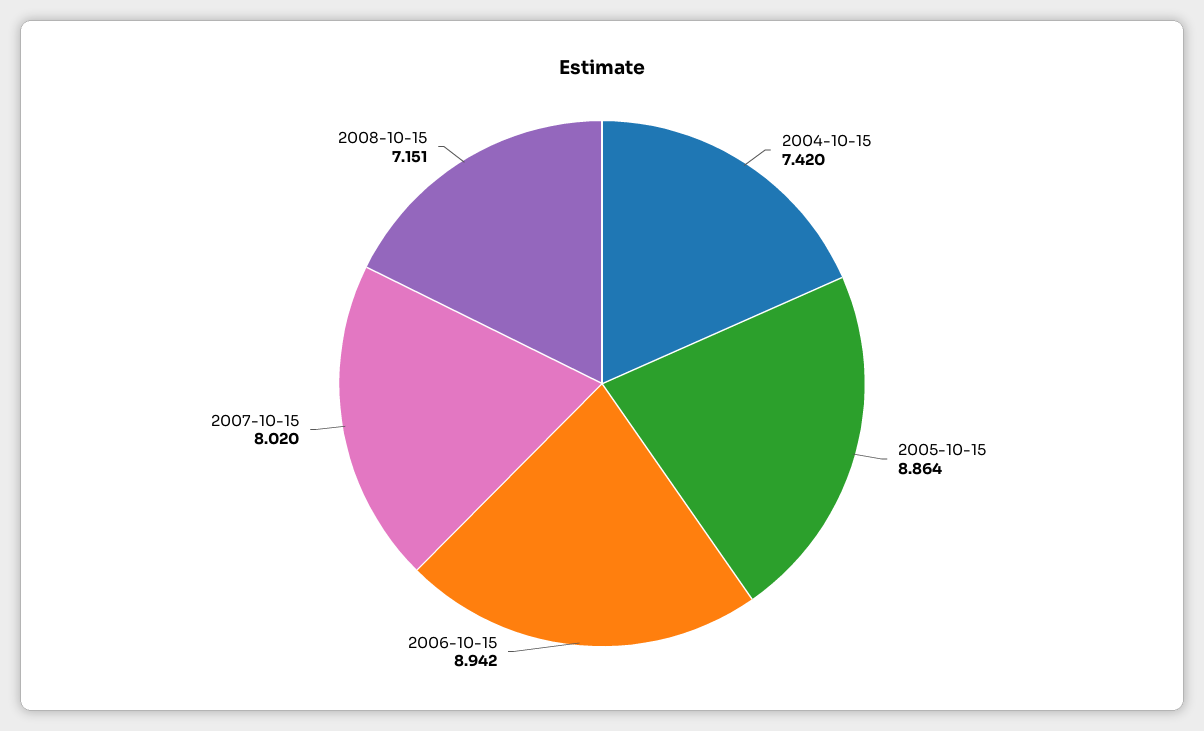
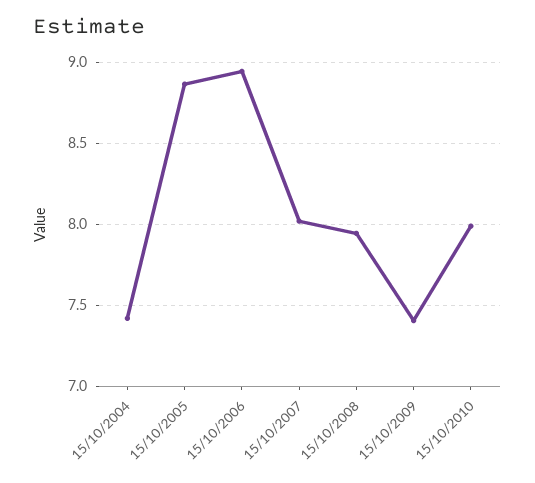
2008-10-15: 7.151 -> 7.95
15/10/2009: none -> 7.4
15/10/2010: none -> 8

